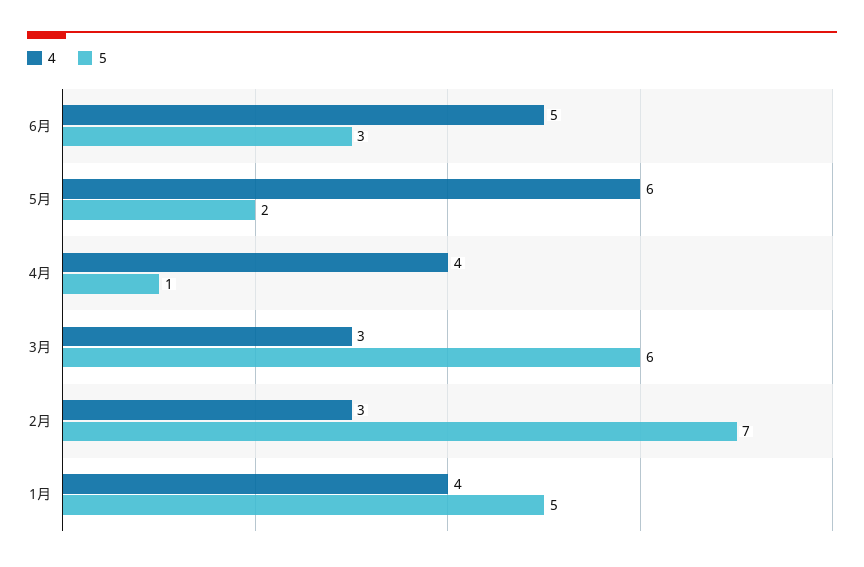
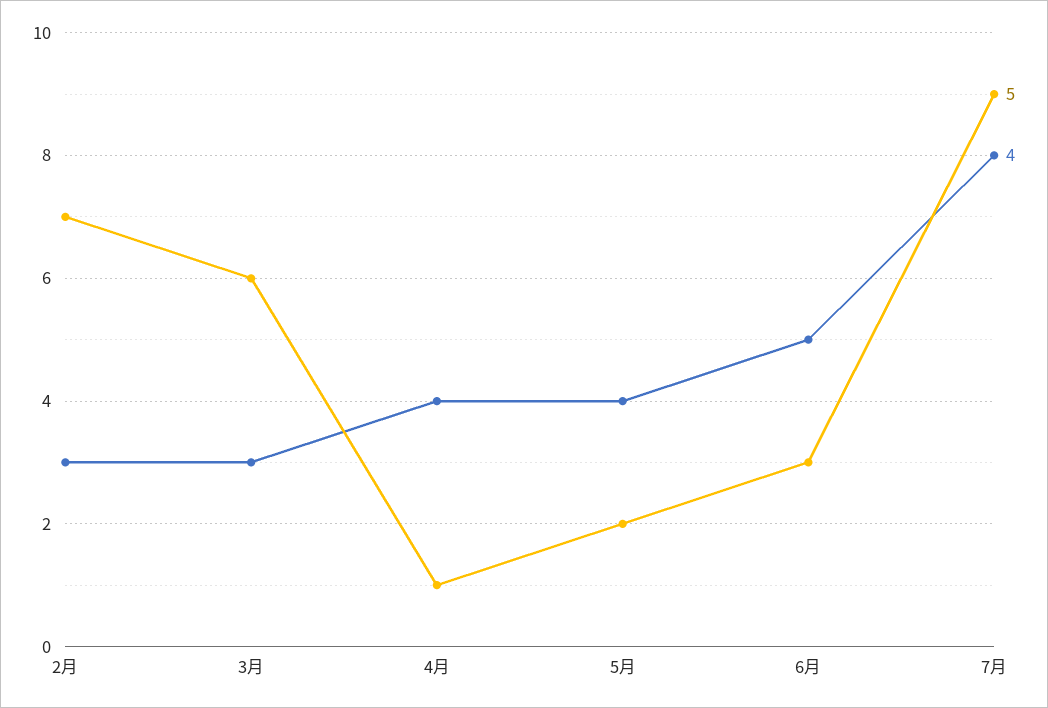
4, 5月: 6 -> 4
4, 1月: 4 -> none
5, 1月: 5 -> none
5, 7月: none -> 9
4, 7月: none -> 8

